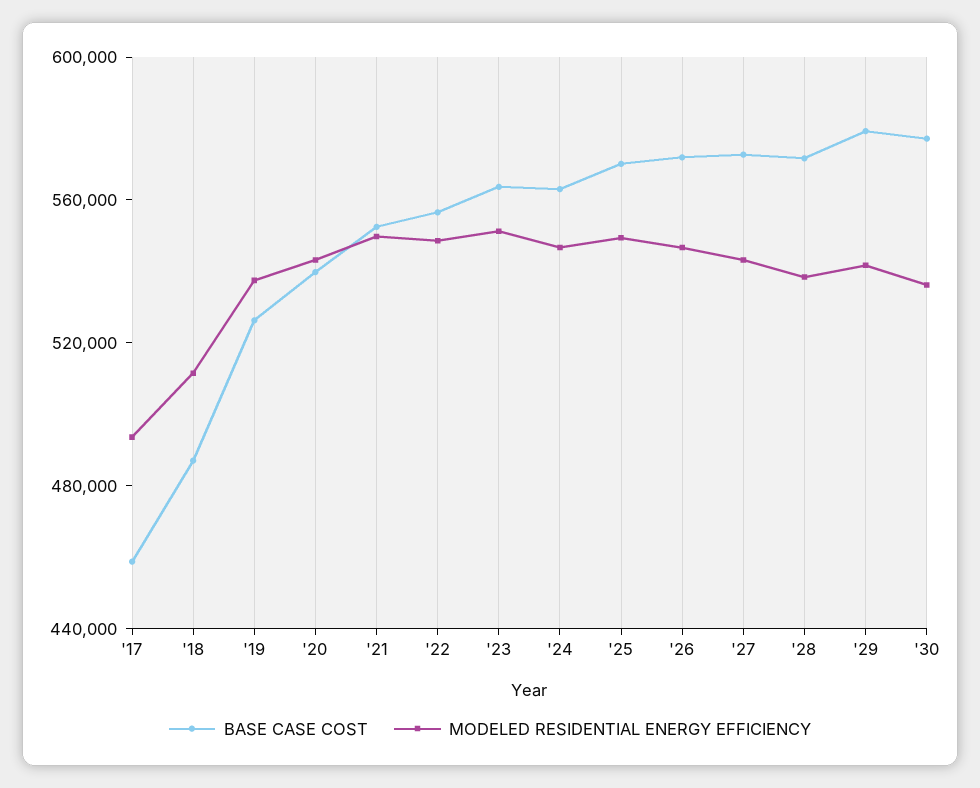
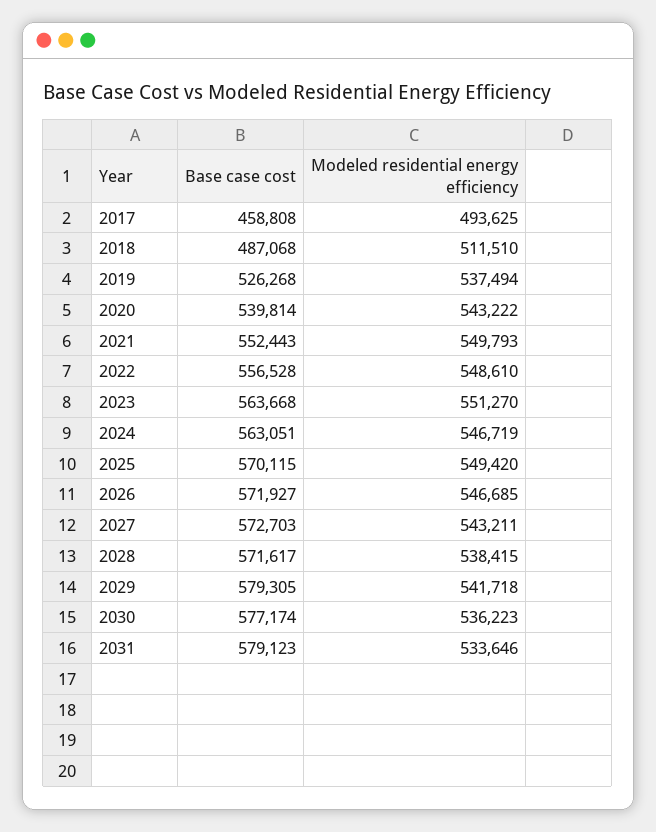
BASE CASE COST, 2031: none -> 579123
MODELED RESIDENTIAL ENERGY EFFICIENCY, 2031: none -> 533646

